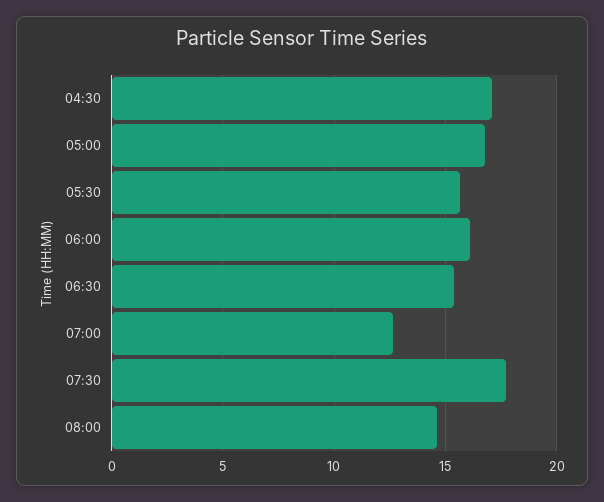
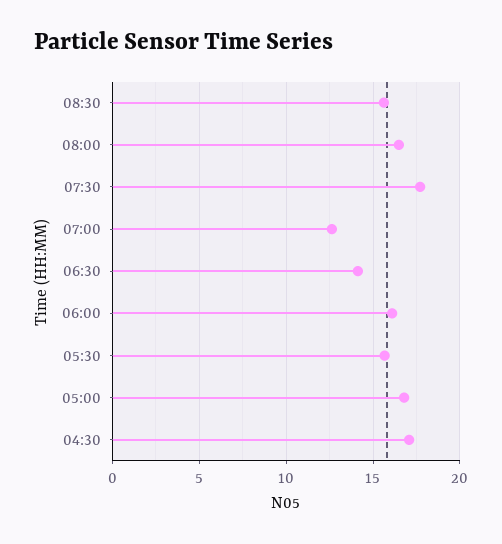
06:30: 15.5 -> 14
08:00: 14.5 -> 16.5
08:30: none -> 15.5

